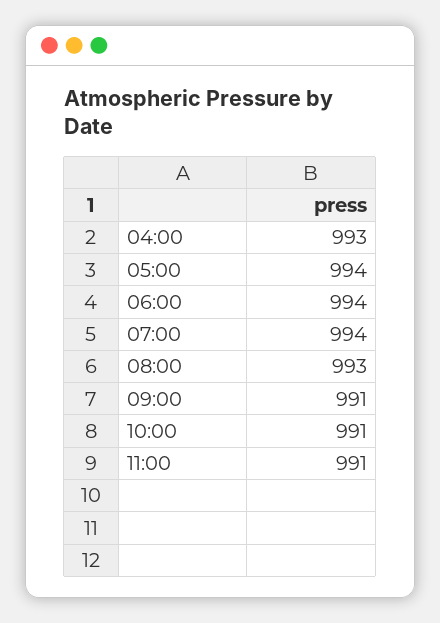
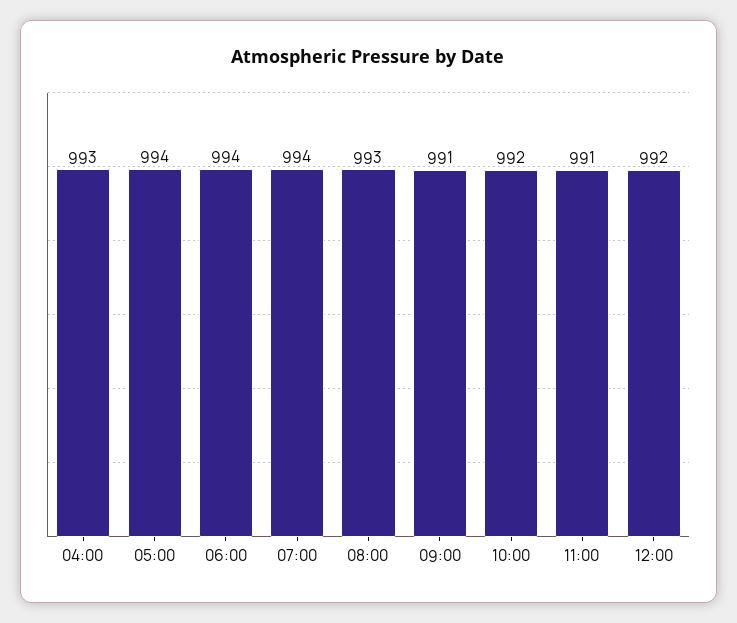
10:00: 991 -> 992
12:00: none -> 992

